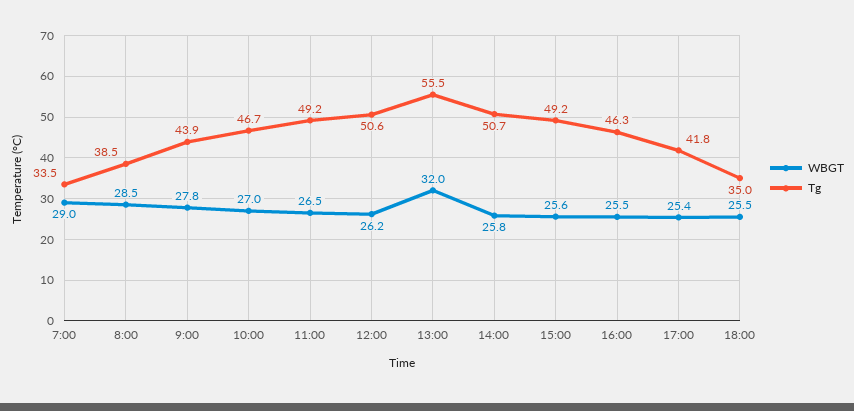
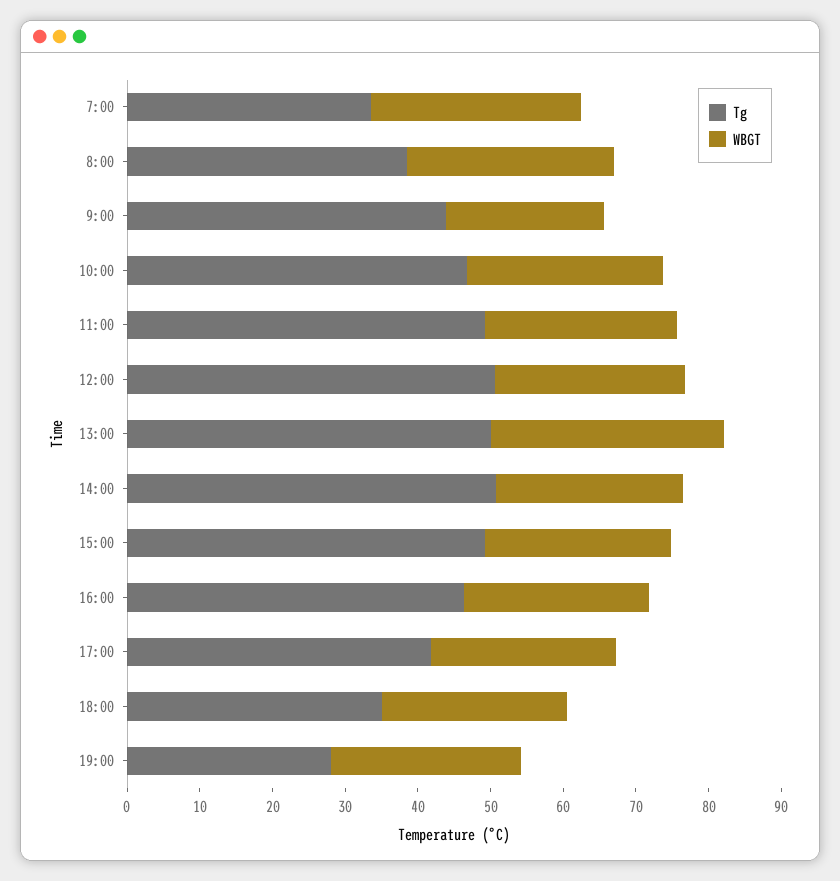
WBGT, 9:00: 27.8 -> 22
Tg, 13:00: 55.5 -> 50
Tg, 19:00: none -> 28
WBGT, 19:00: none -> 26

